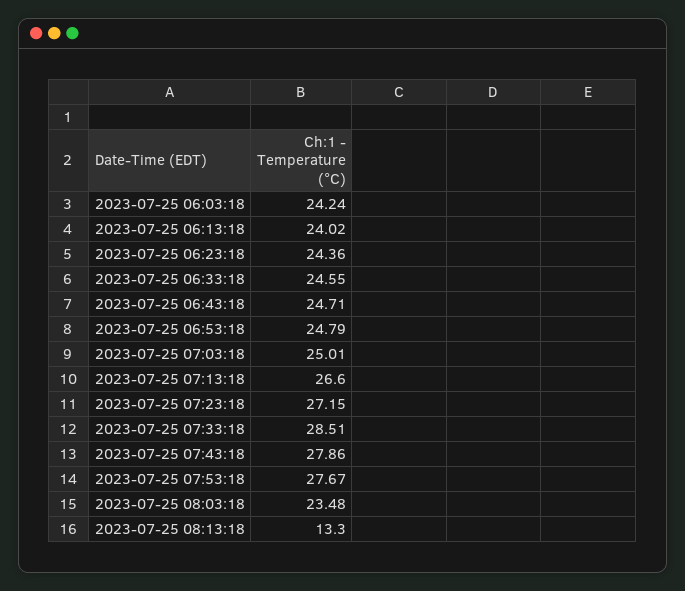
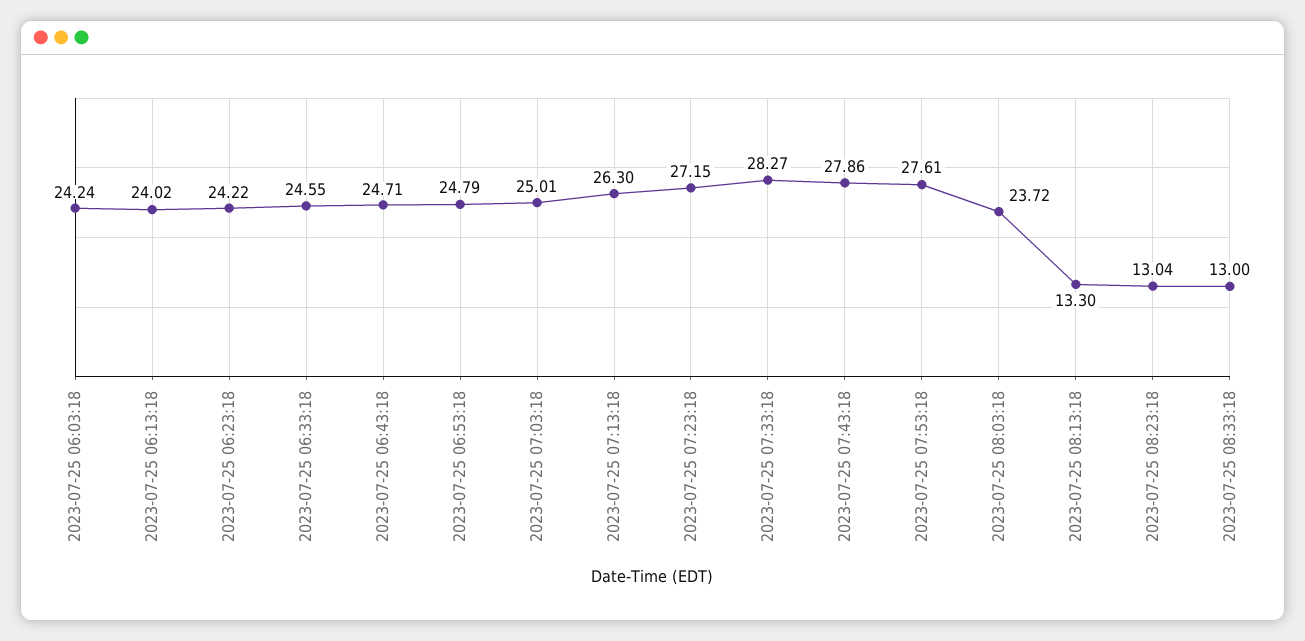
2023-07-25 06:23:18: 24.36 -> 24.22
2023-07-25 07:13:18: 26.6 -> 26.3
2023-07-25 07:33:18: 28.51 -> 28.27
2023-07-25 07:53:18: 27.67 -> 27.61
2023-07-25 08:03:18: 23.48 -> 23.72
2023-07-25 08:23:18: none -> 13.04
2023-07-25 08:33:18: none -> 13

